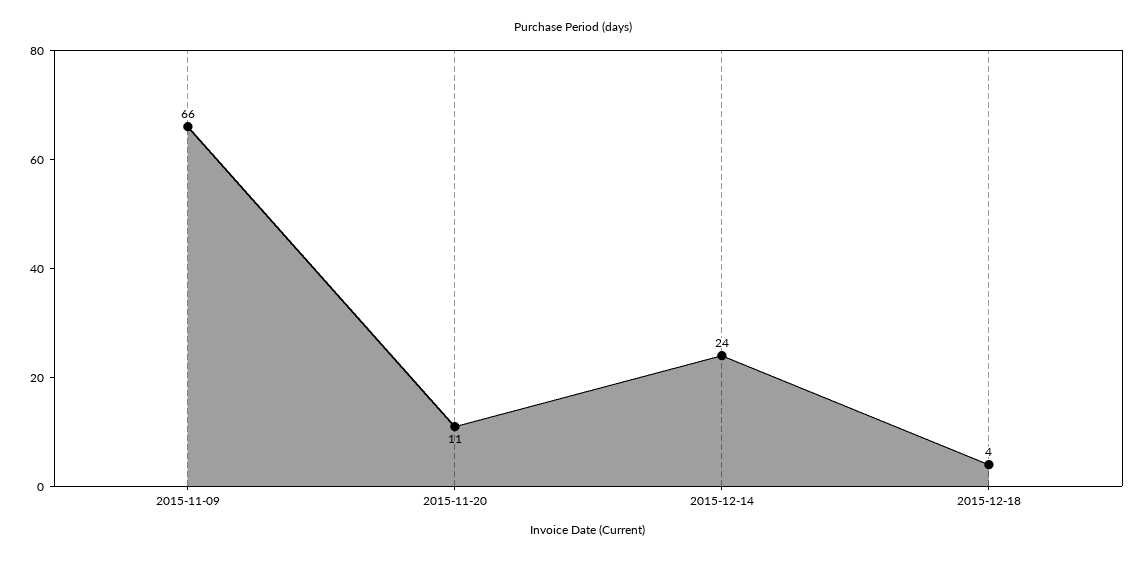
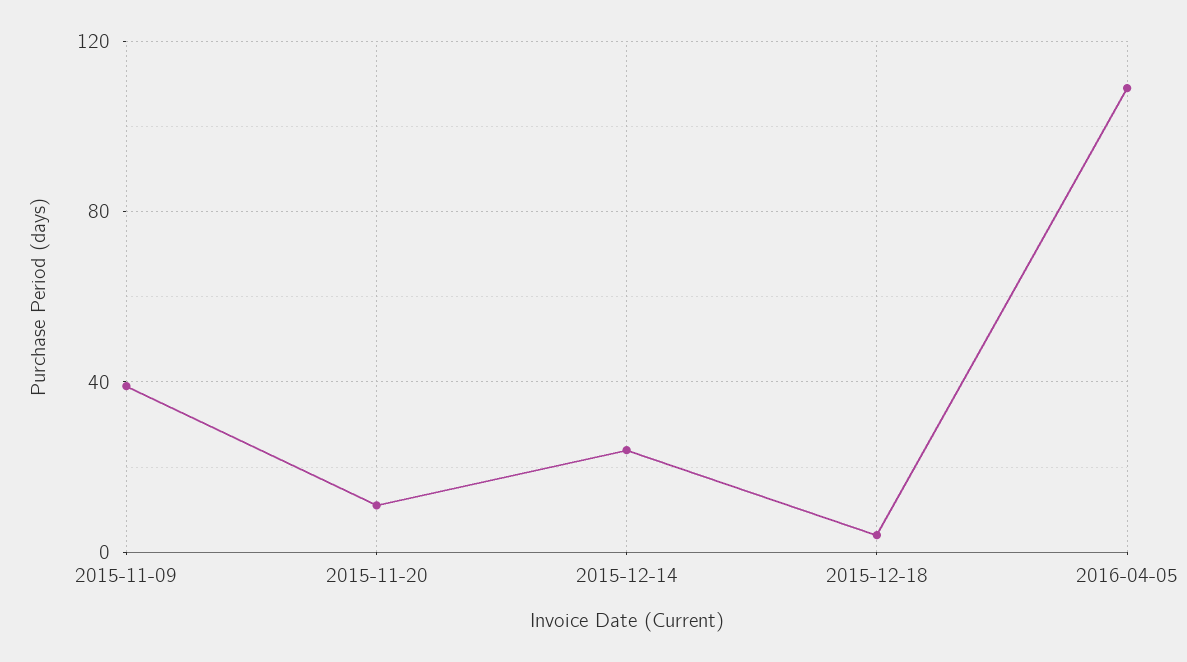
2015-11-09: 66 -> 40
2016-04-05: none -> 110

